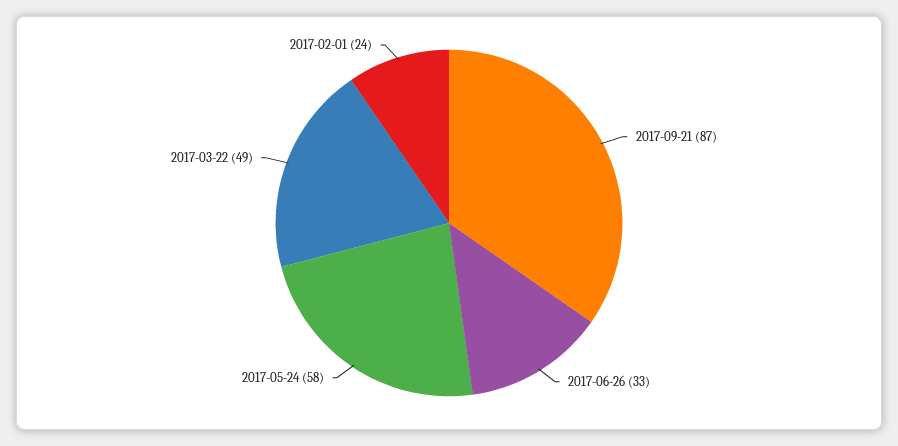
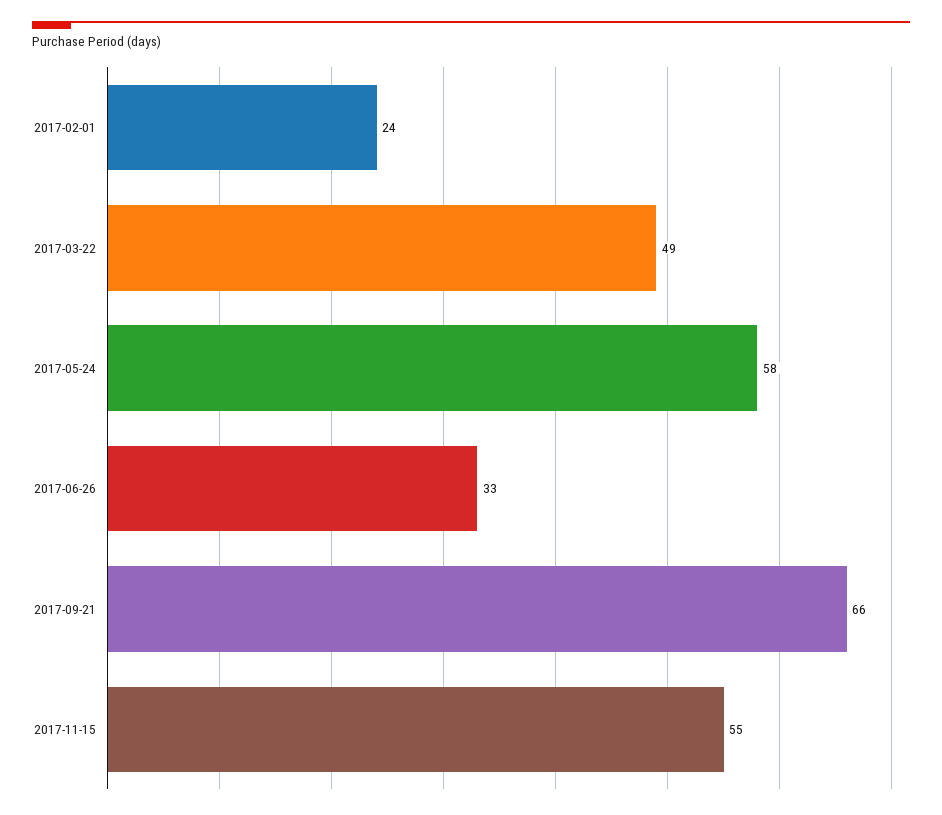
2017-09-21: 87 -> 66
2017-11-15: none -> 55

